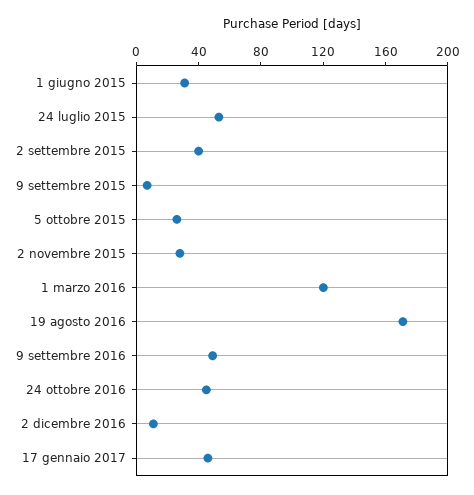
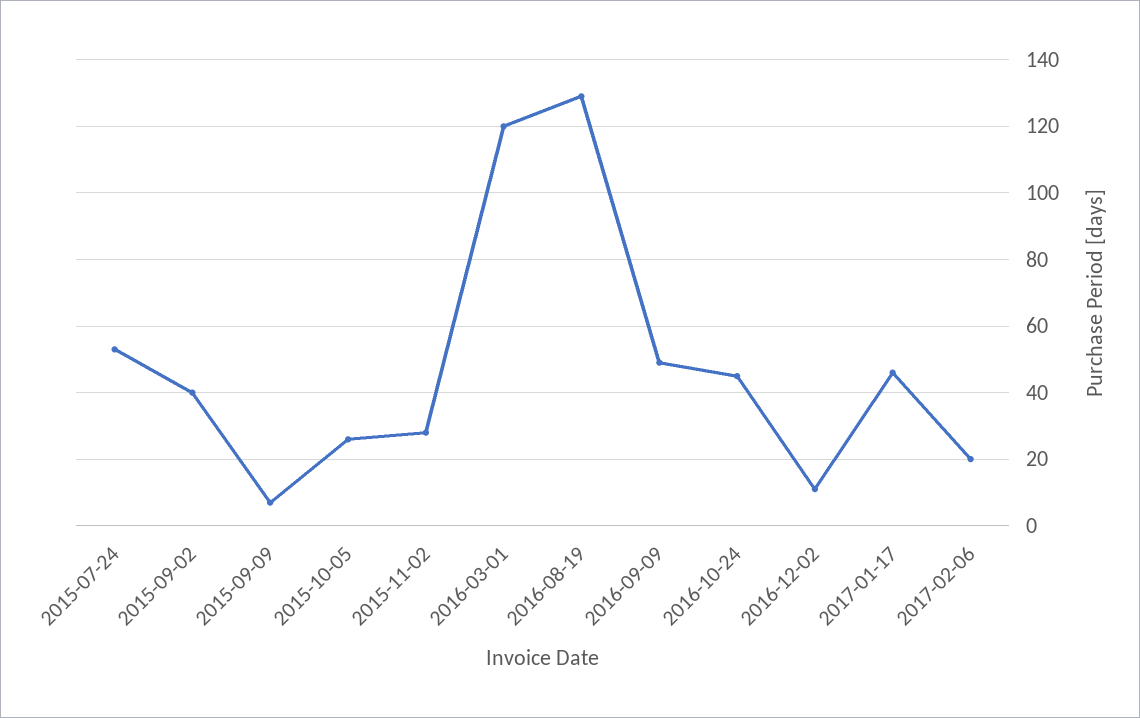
1 giugno 2015: 30 -> none
19 agosto 2016: 170 -> 130
2017-02-06: none -> 20

